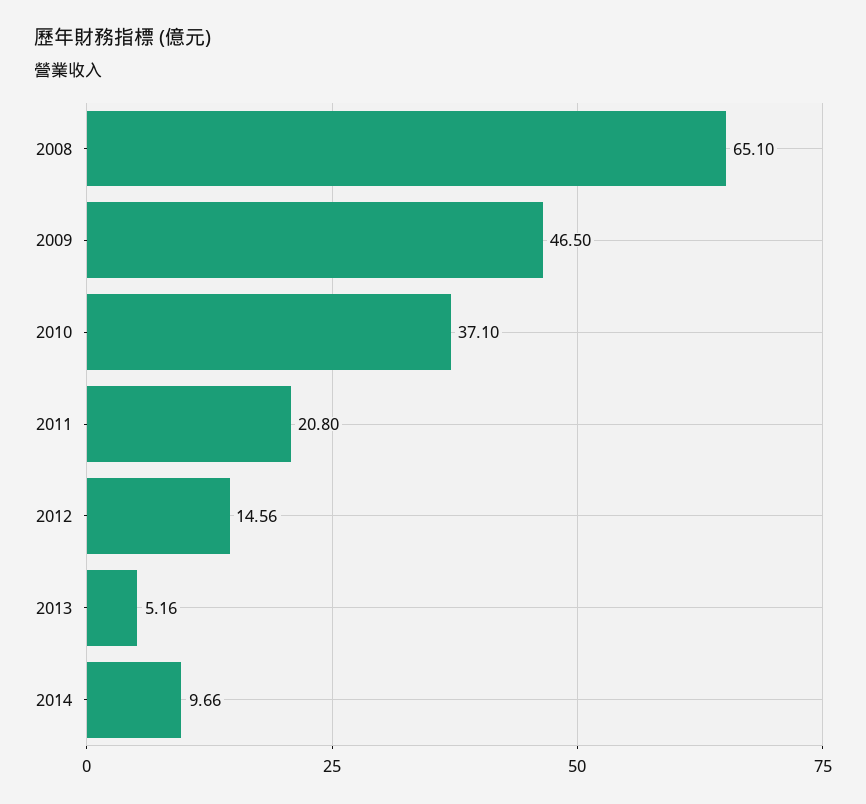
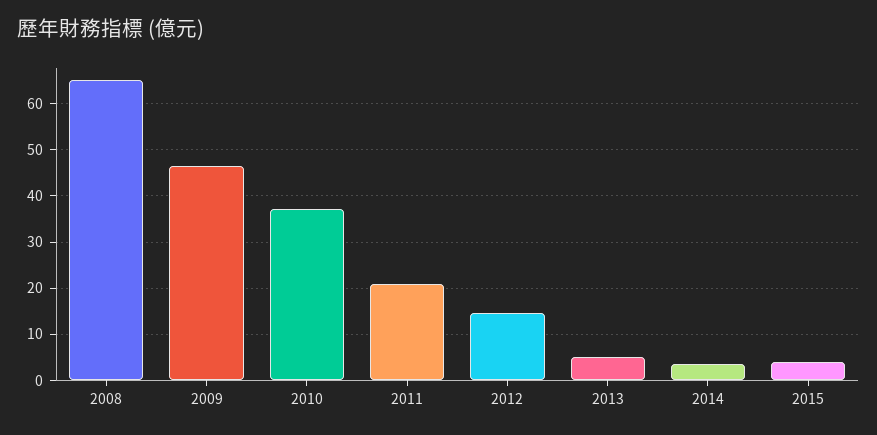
2014: 9.66 -> 4
2015: none -> 4

